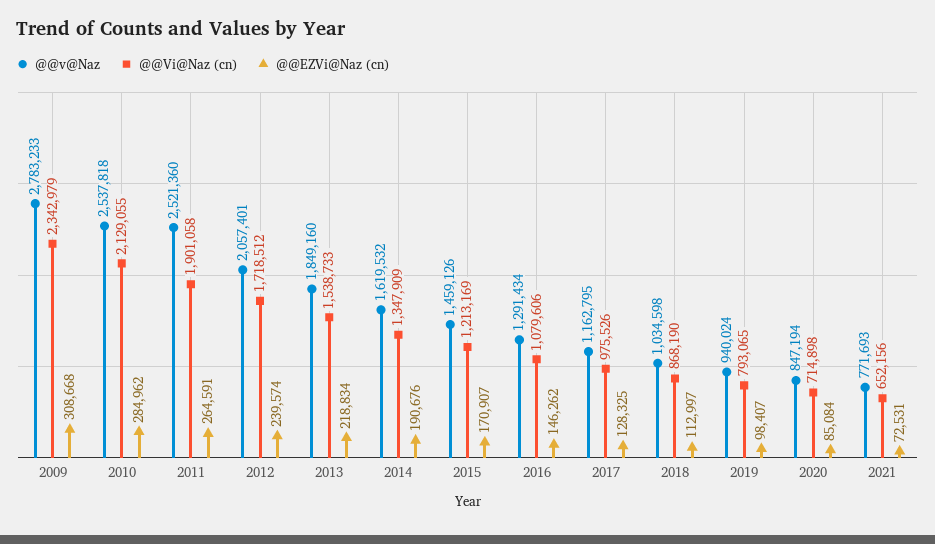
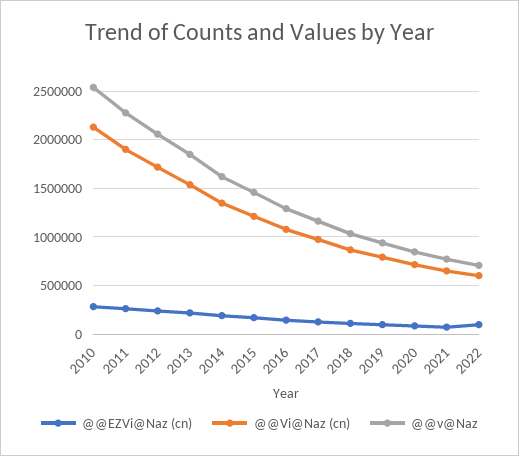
@@v@Naz, 2009: 2783233 -> none
@@Vi@Naz (cn), 2009: 2342979 -> none
@@EZVi@Naz (cn), 2009: 308668 -> none
@@v@Naz, 2011: 2521360 -> 2300000
@@EZVi@Naz (cn), 2022: none -> 100000
@@Vi@Naz (cn), 2022: none -> 600000
@@v@Naz, 2022: none -> 700000

